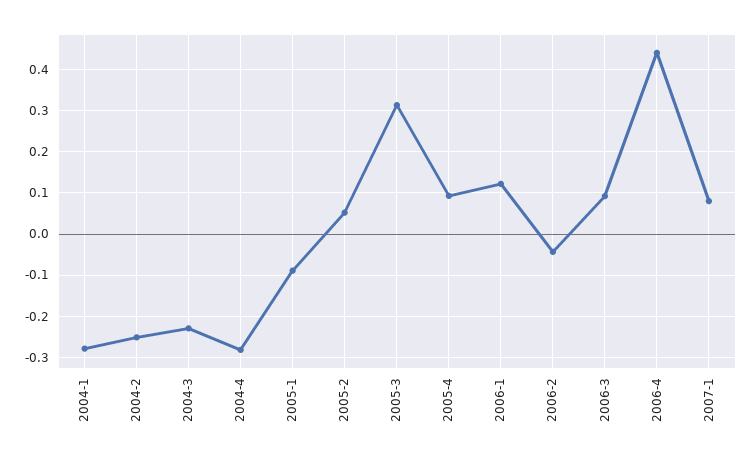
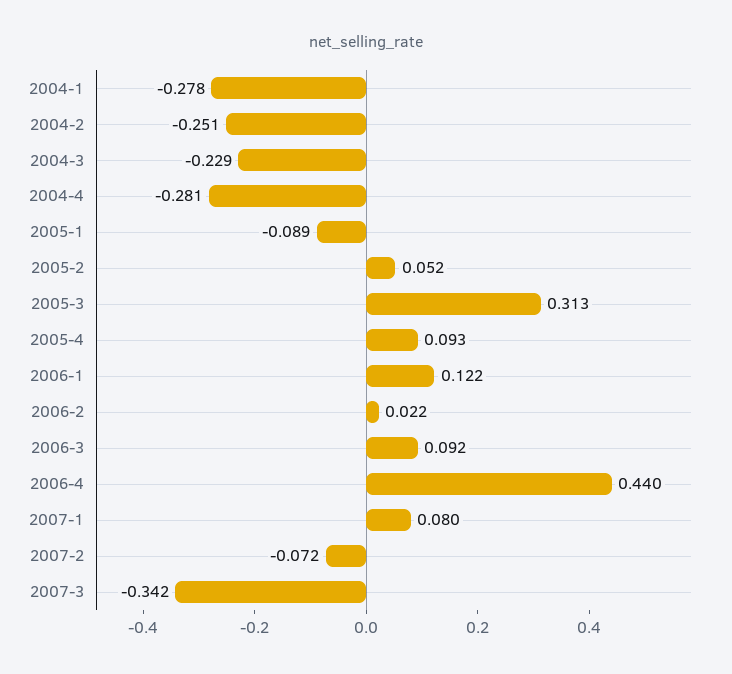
2006-2: -0.04 -> 0.022
2007-2: none -> -0.072
2007-3: none -> -0.342

